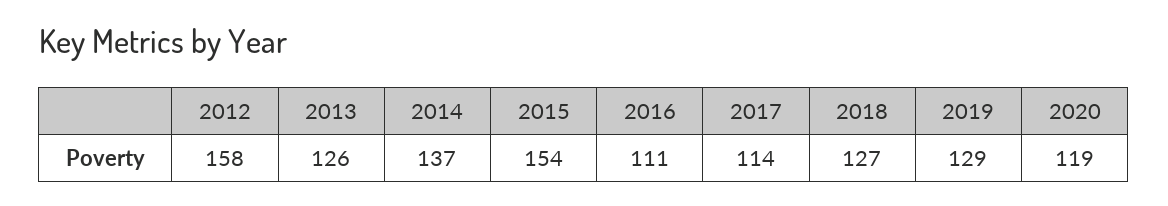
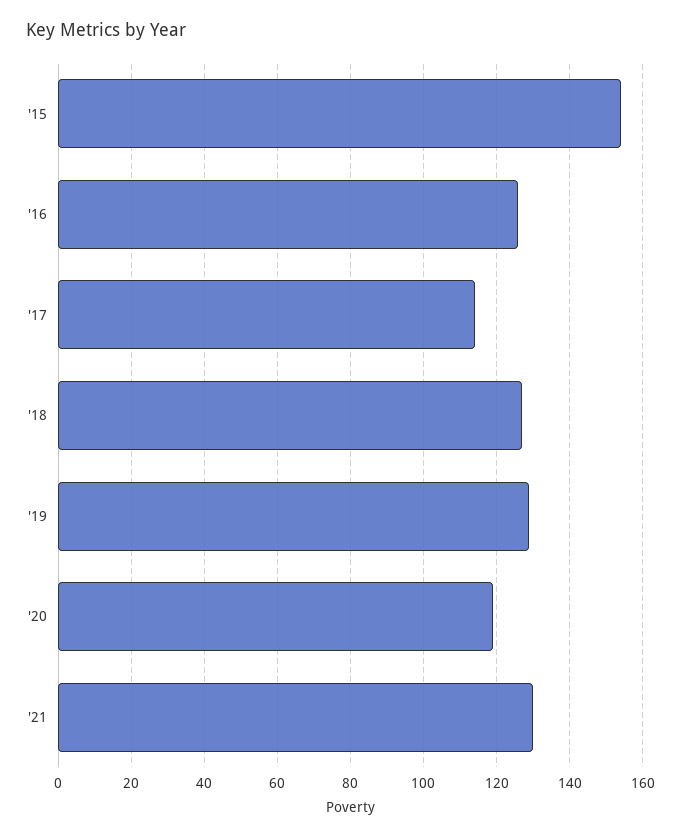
2012: 158 -> none
2013: 126 -> none
2014: 137 -> none
2016: 111 -> 125
'21: none -> 130

